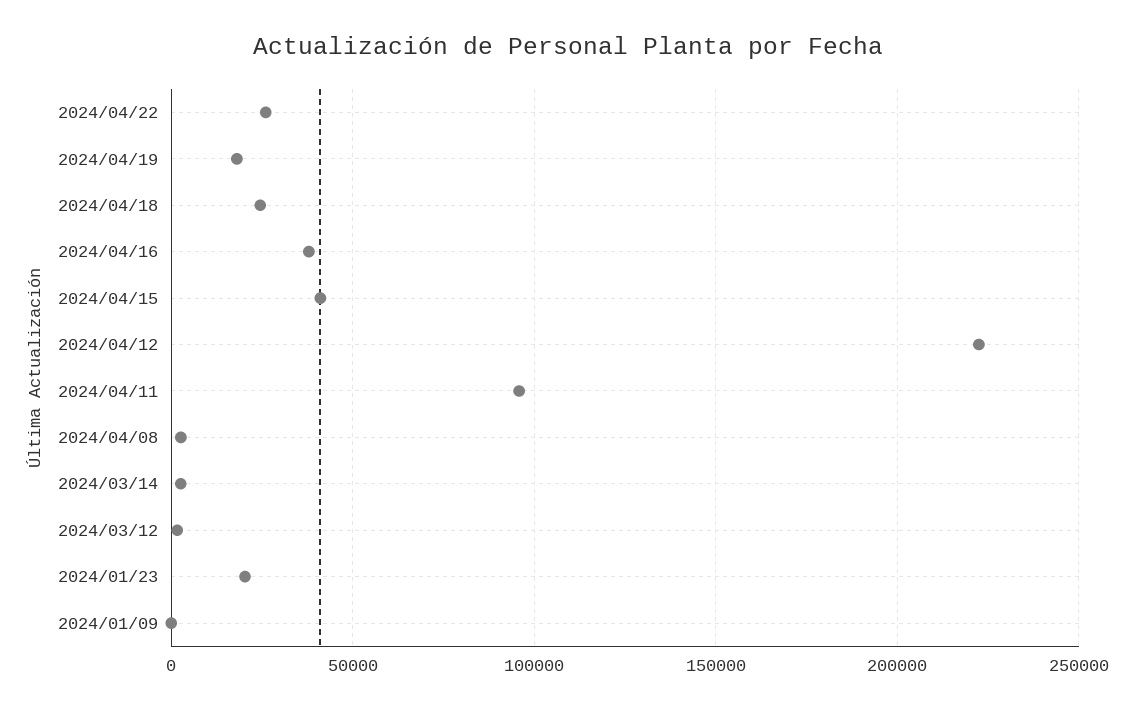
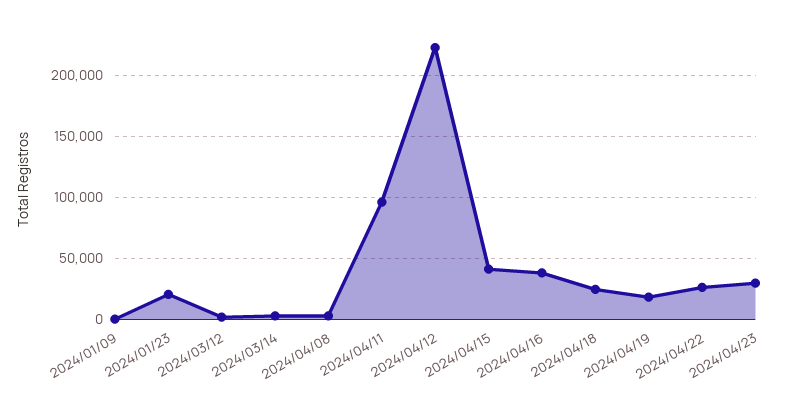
2024/04/23: none -> 30000

